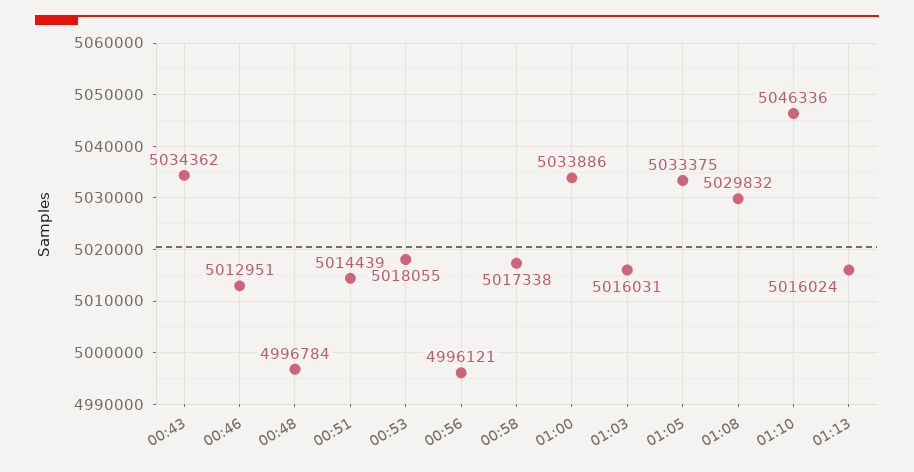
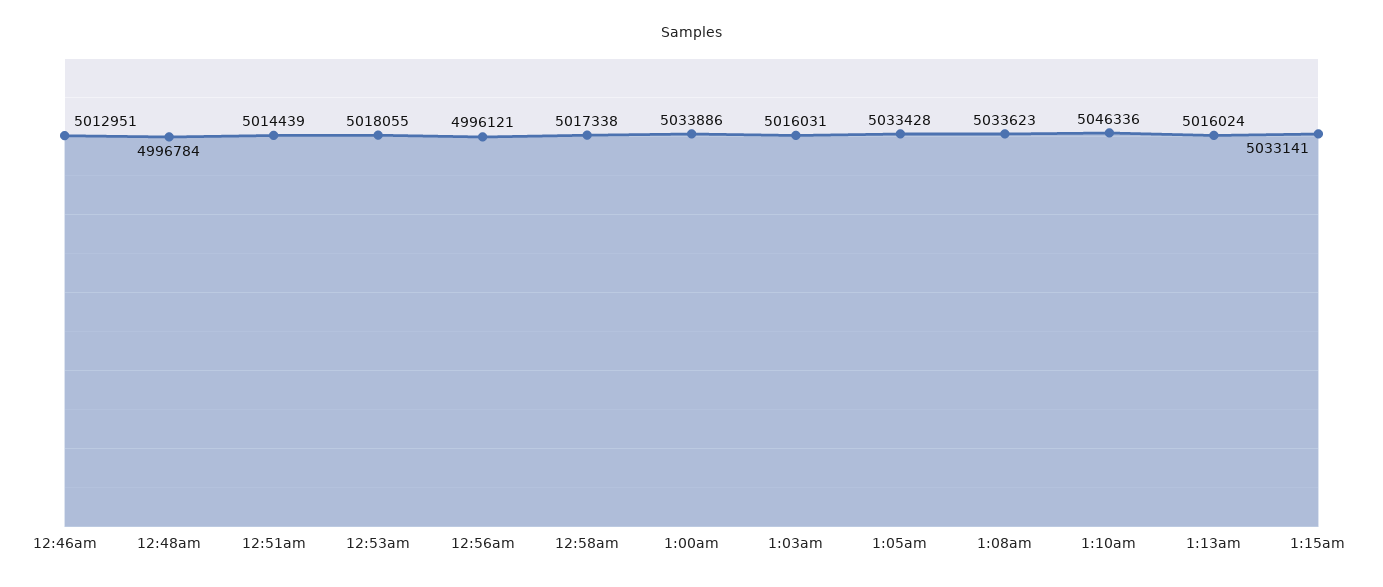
00:43: 5034362 -> none
01:05: 5033375 -> 5033428
01:08: 5029832 -> 5033623
1:15am: none -> 5033141

